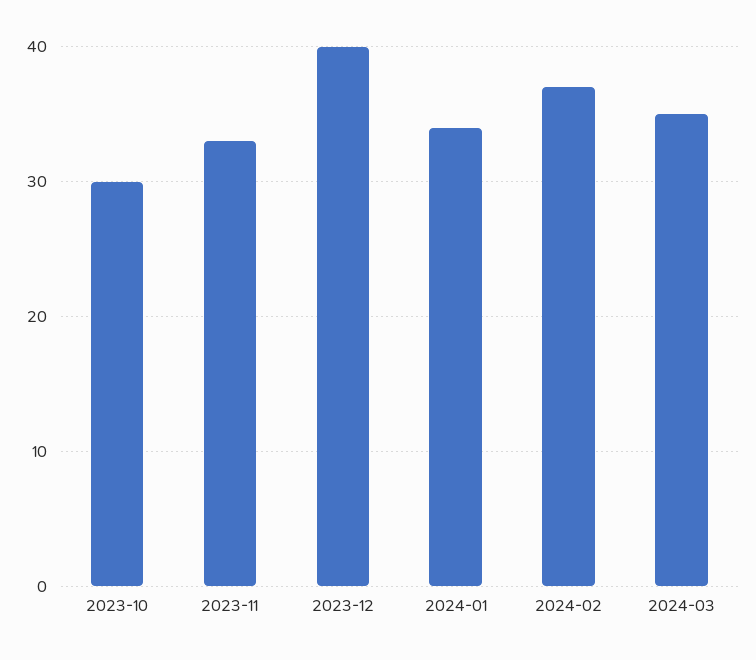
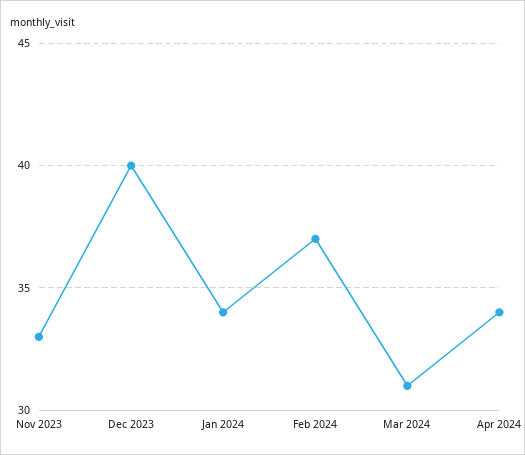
2023-10: 30 -> none
2024-03: 35 -> 31
Apr 2024: none -> 34

